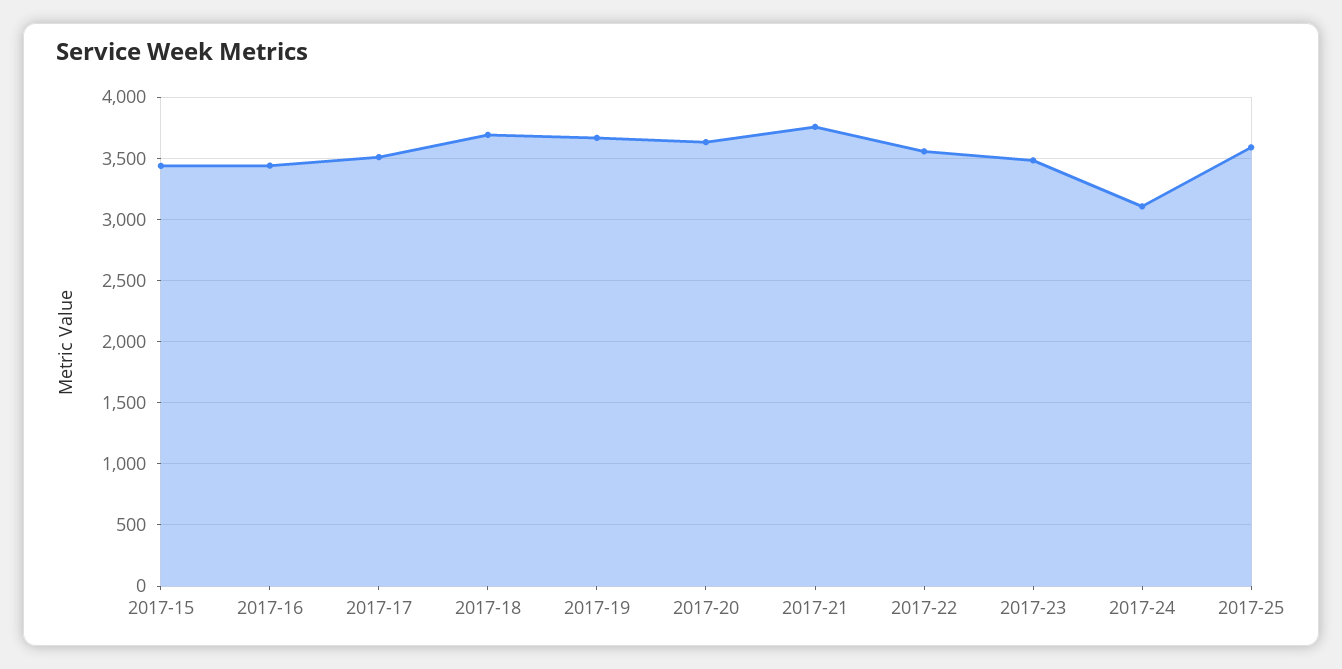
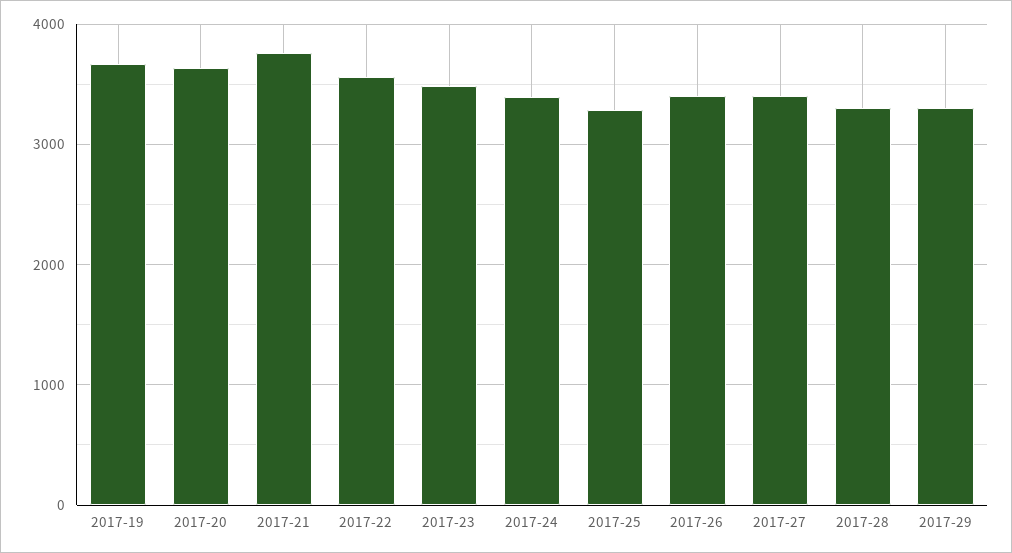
2017-15: 3450 -> none
2017-16: 3450 -> none
2017-17: 3500 -> none
2017-18: 3700 -> none
2017-24: 3100 -> 3400
2017-25: 3600 -> 3300
2017-26: none -> 3400
2017-27: none -> 3400
2017-28: none -> 3300
2017-29: none -> 3300

